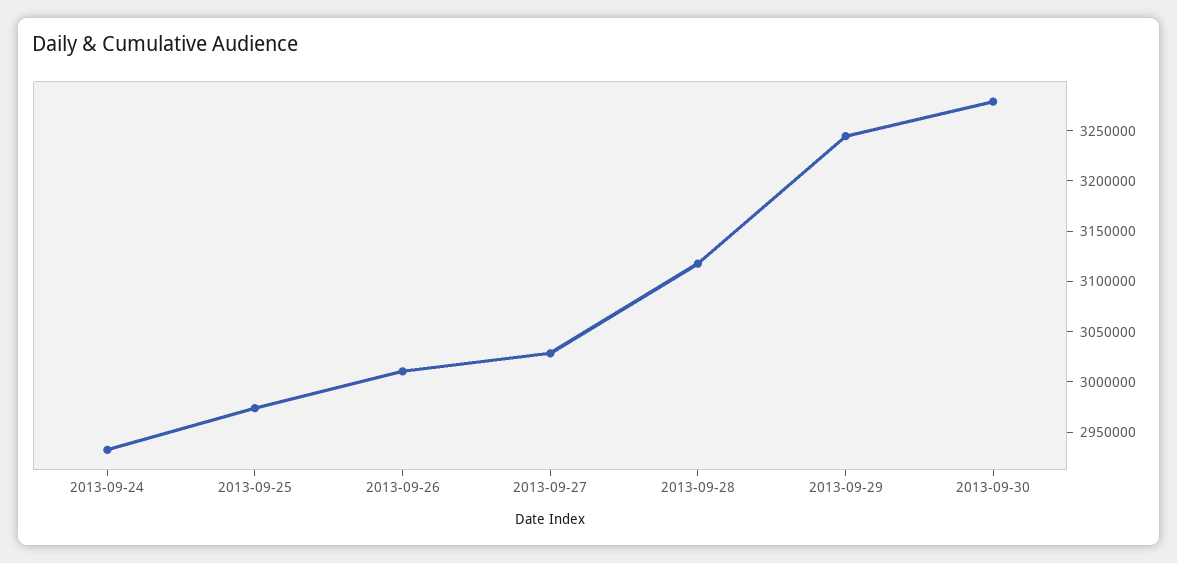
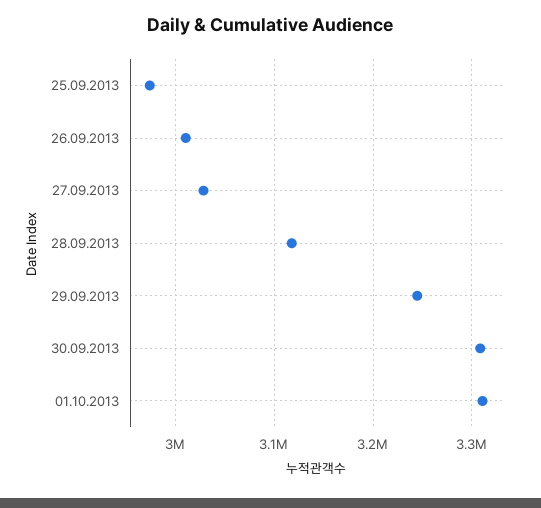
2013-09-24: 2930000 -> none
2013-09-30: 3280000 -> 3310000
01.10.2013: none -> 3310000

